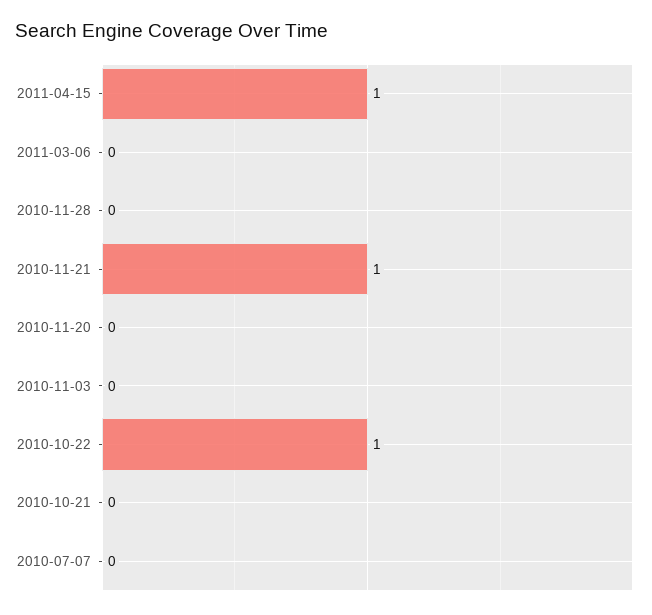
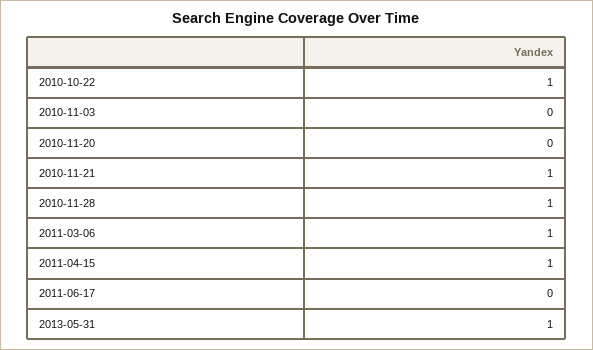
2011-03-06: 0 -> 1
2010-11-28: 0 -> 1
2010-10-21: 0 -> none
2010-07-07: 0 -> none
2011-06-17: none -> 0
2013-05-31: none -> 1

